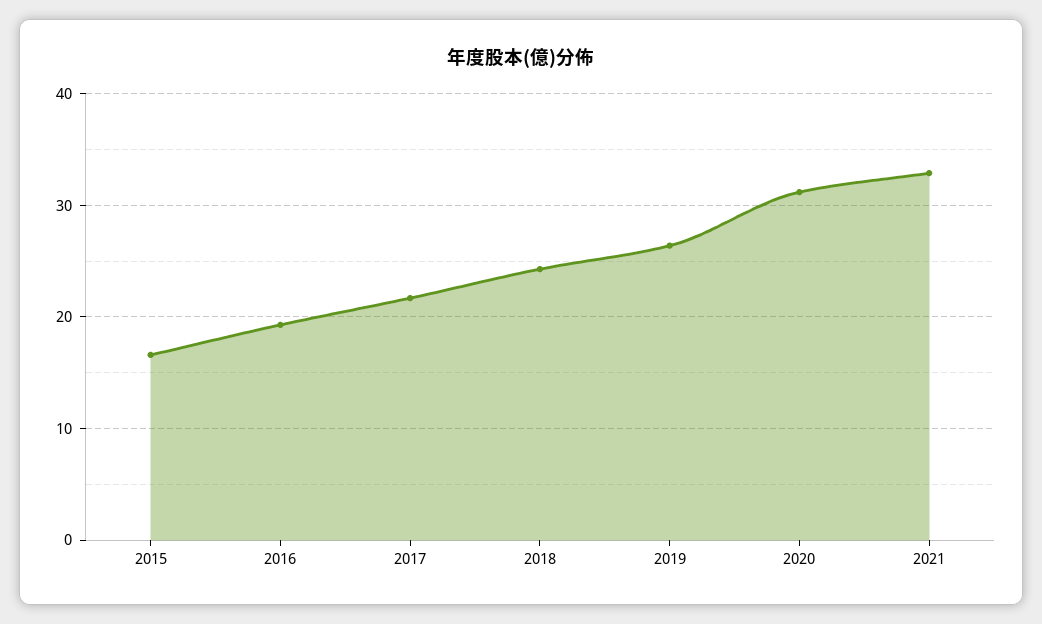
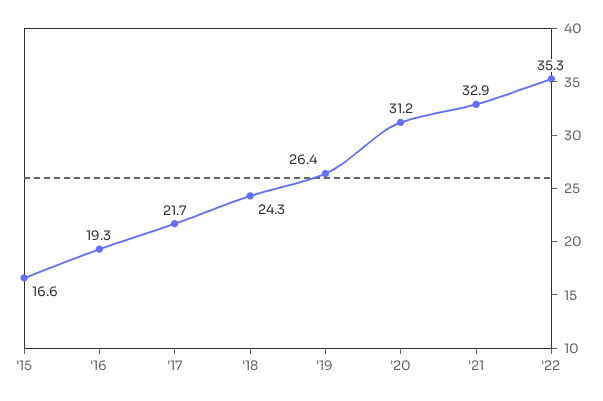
'22: none -> 35.3

